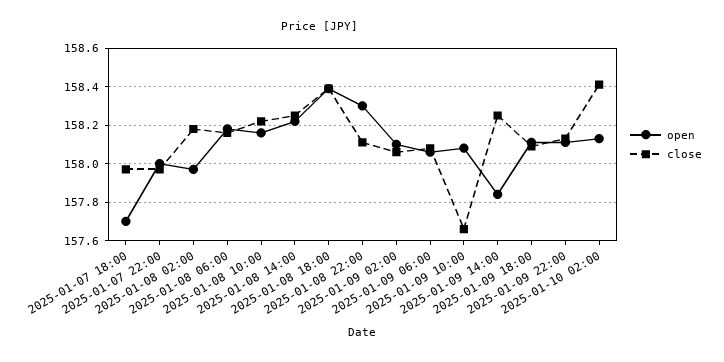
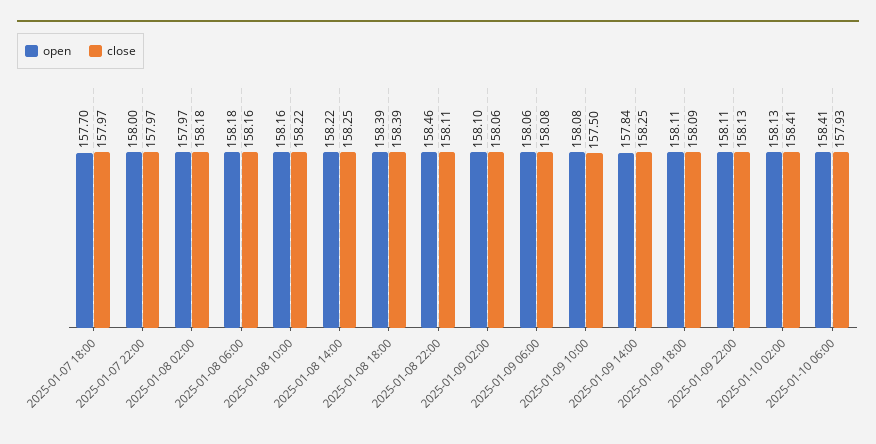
open, 2025-01-08 22:00: 158.3 -> 158.46
close, 2025-01-09 10:00: 157.65 -> 157.5
open, 2025-01-10 06:00: none -> 158.41
close, 2025-01-10 06:00: none -> 157.93

